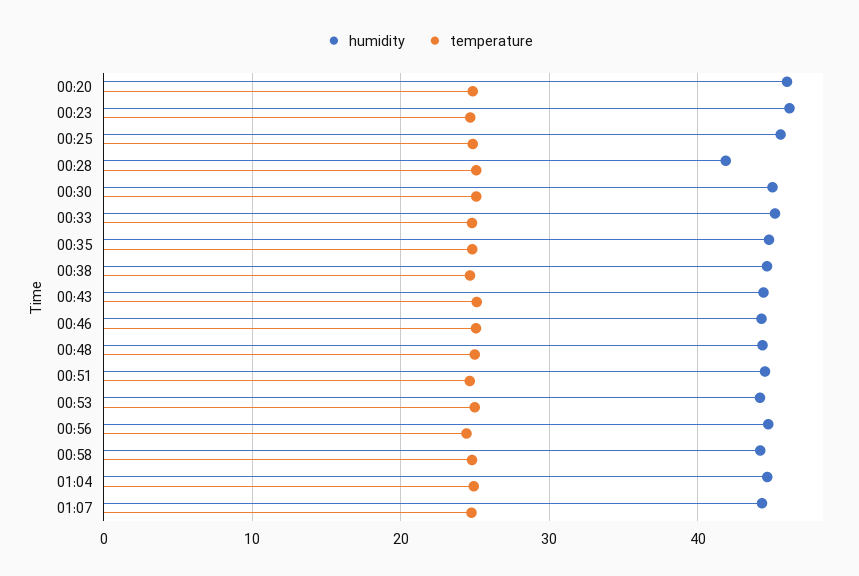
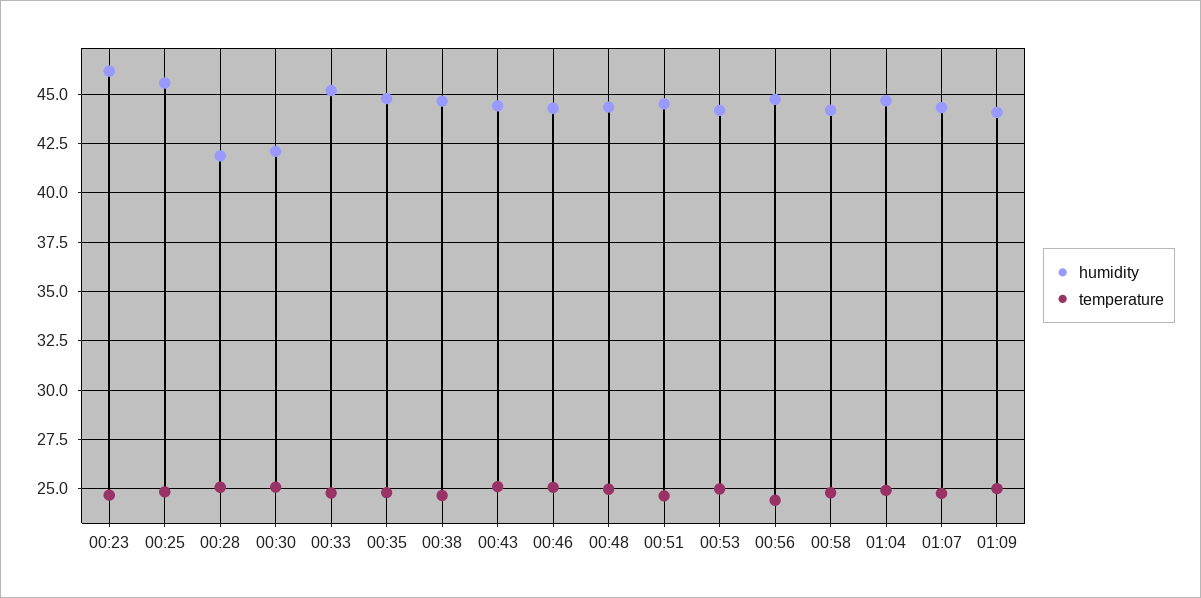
humidity, 00:20: 46 -> none
temperature, 00:20: 25 -> none
humidity, 00:30: 45 -> 42
humidity, 01:09: none -> 44
temperature, 01:09: none -> 25

